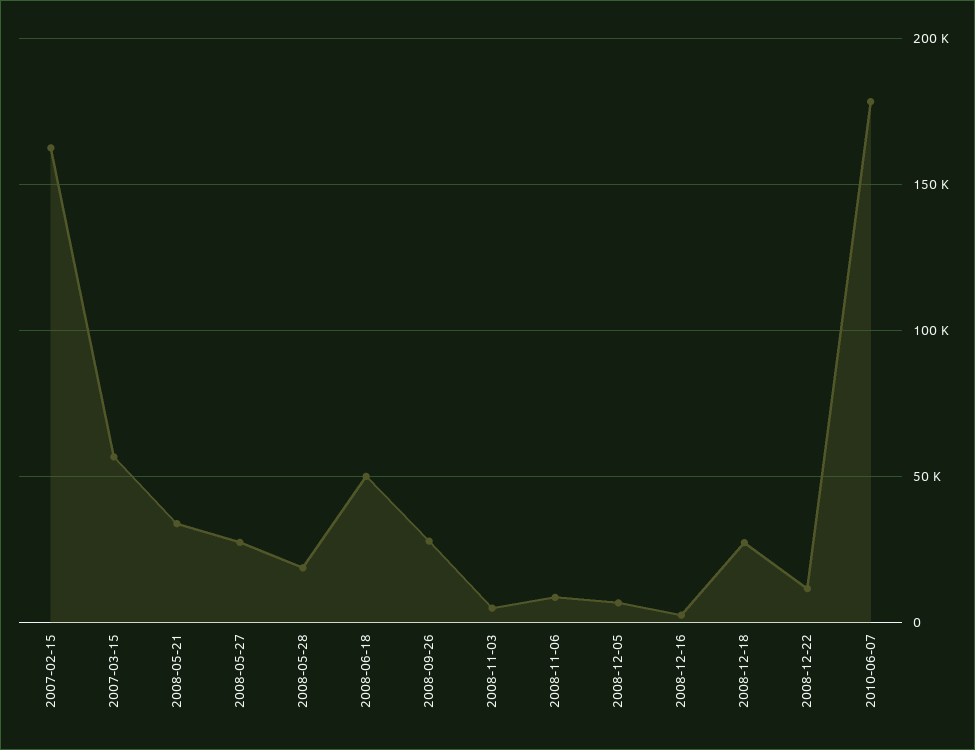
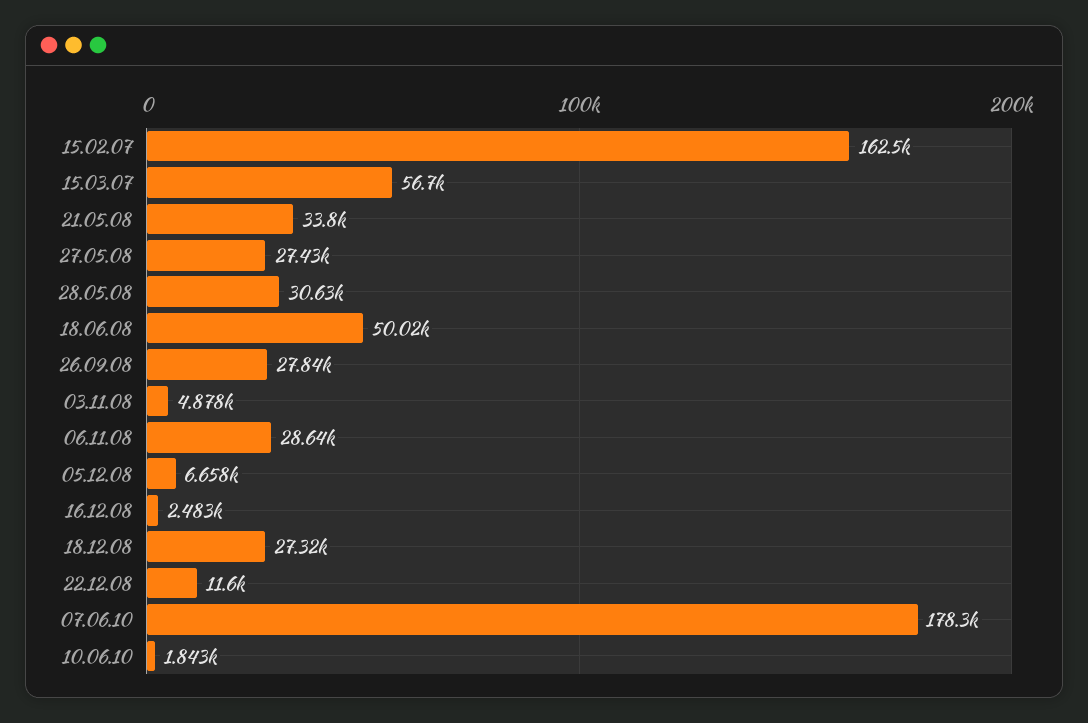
2008-05-28: 20000 -> 30630
2008-11-06: 10000 -> 28640
10.06.10: none -> 1843

